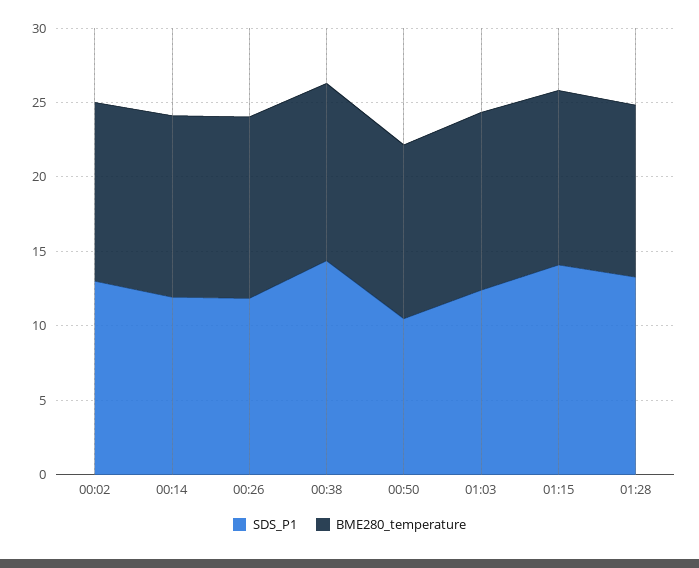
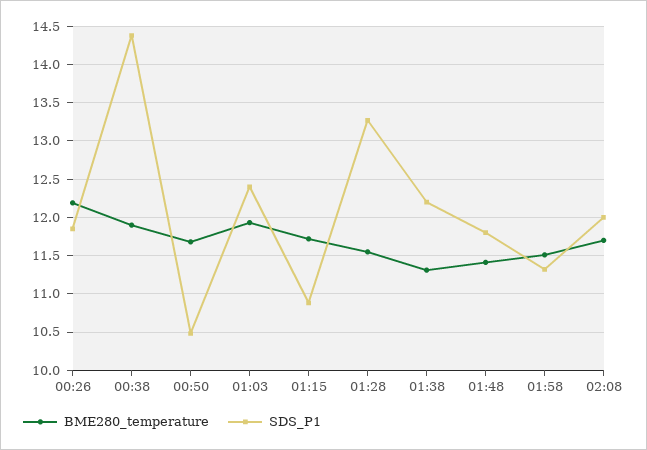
SDS_P1, 00:02: 13 -> none
BME280_temperature, 00:02: 12 -> none
SDS_P1, 00:14: 12 -> none
BME280_temperature, 00:14: 12 -> none
SDS_P1, 01:15: 14 -> 10.9
BME280_temperature, 01:38: none -> 11.3
SDS_P1, 01:38: none -> 12.2
BME280_temperature, 01:48: none -> 11.4
SDS_P1, 01:48: none -> 11.8
BME280_temperature, 01:58: none -> 11.5
SDS_P1, 01:58: none -> 11.3
BME280_temperature, 02:08: none -> 11.7
SDS_P1, 02:08: none -> 12

